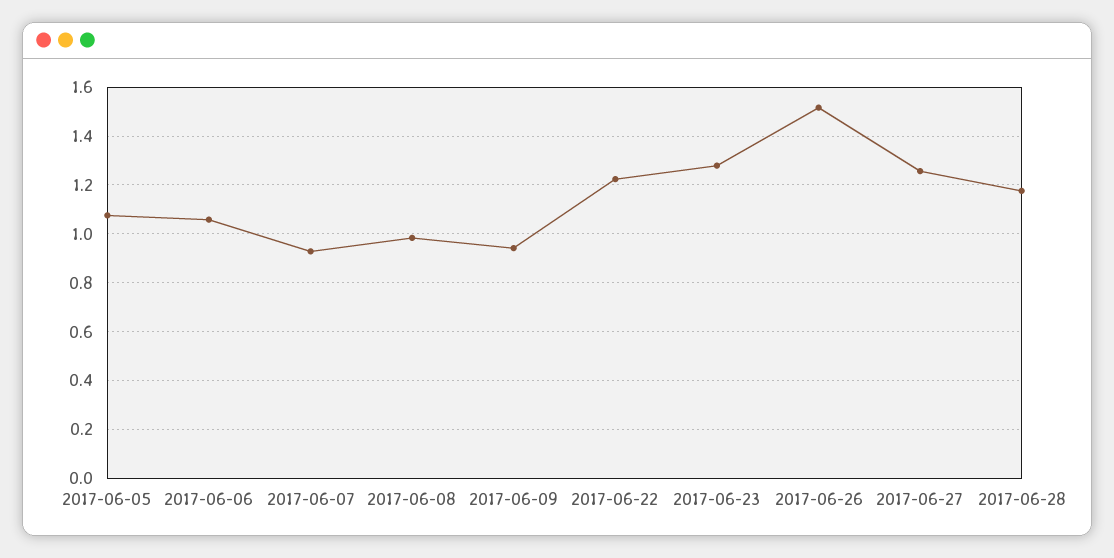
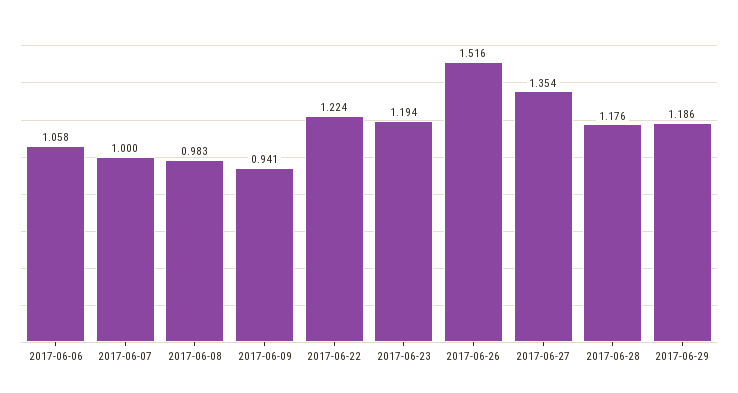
2017-06-05: 1.075 -> none
2017-06-07: 0.925 -> 1
2017-06-23: 1.275 -> 1.194
2017-06-27: 1.25 -> 1.354
2017-06-29: none -> 1.186

